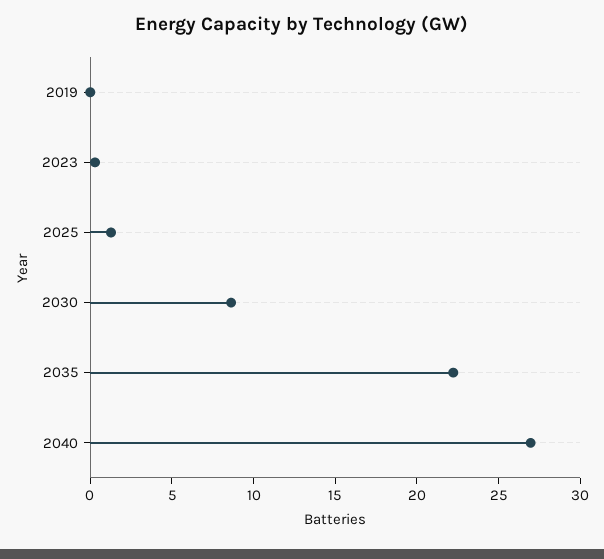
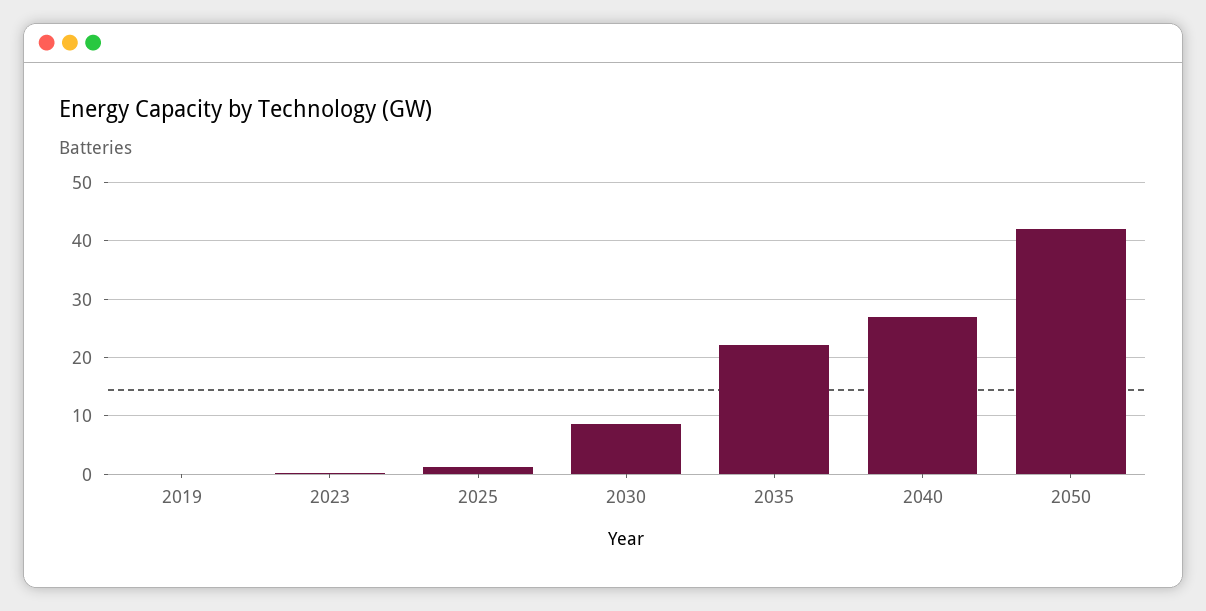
2050: none -> 42

